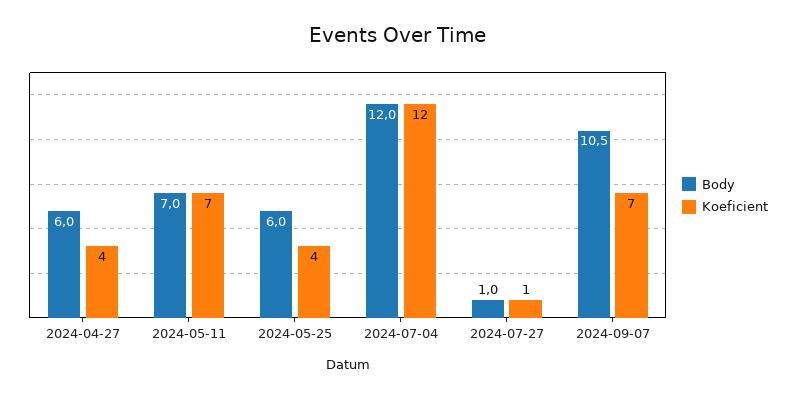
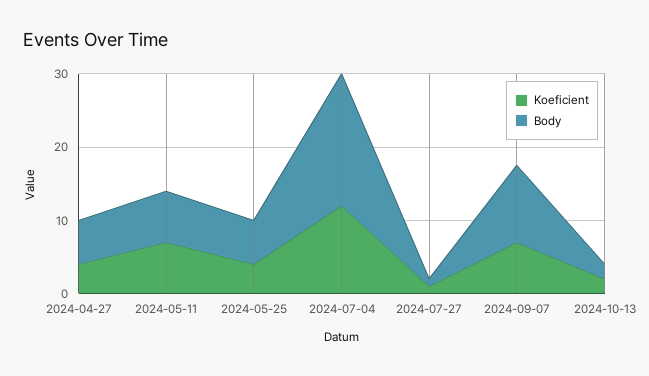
Body, 2024-07-04: 12 -> 18
Koeficient, 2024-10-13: none -> 2
Body, 2024-10-13: none -> 2

